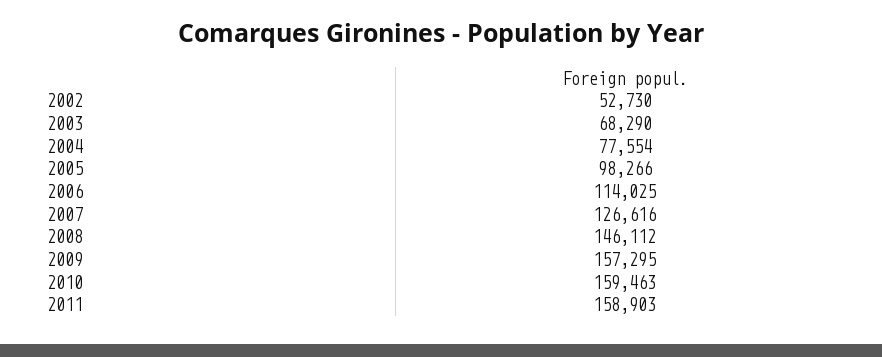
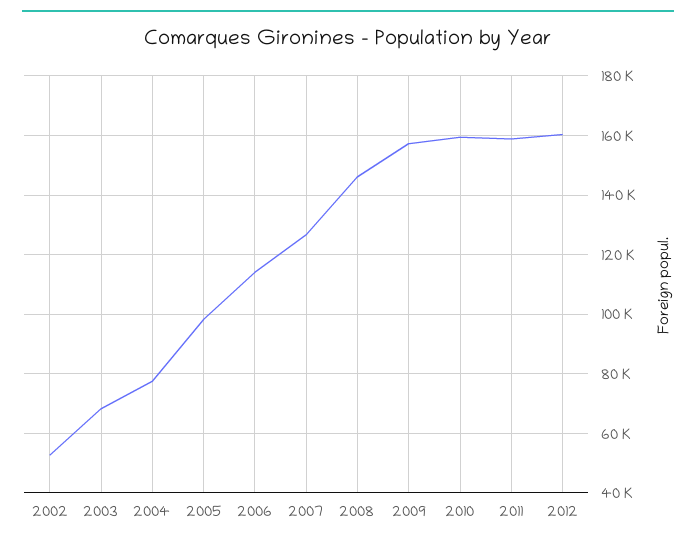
2012: none -> 160000

